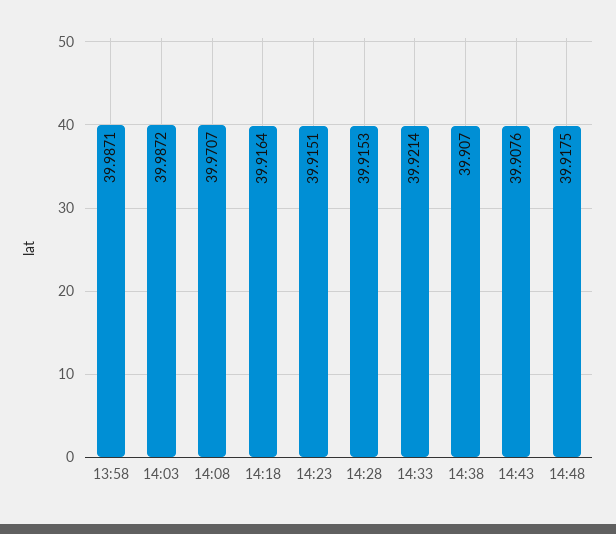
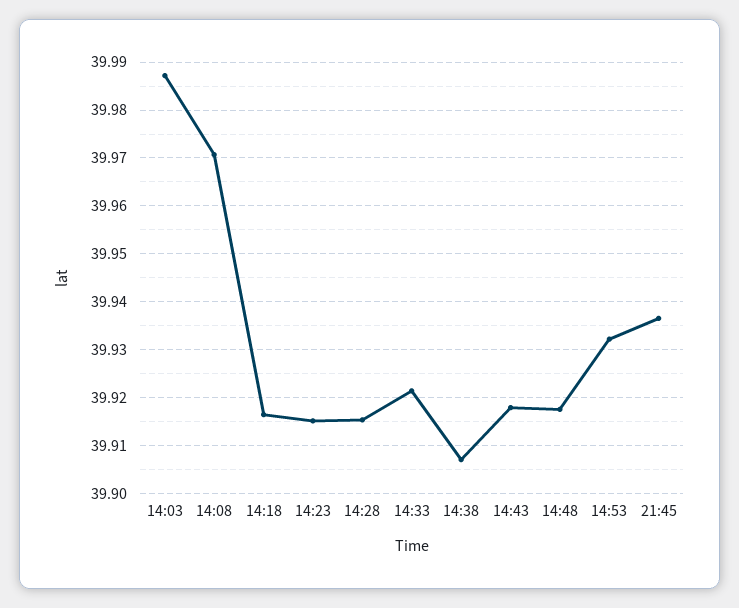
13:58: 39.9871 -> none
14:43: 39.9076 -> 39.918
14:53: none -> 39.932
21:45: none -> 39.936

